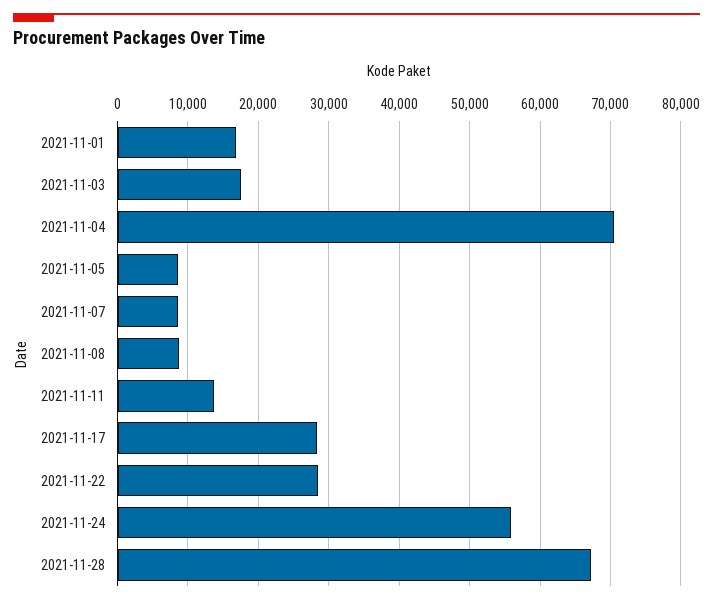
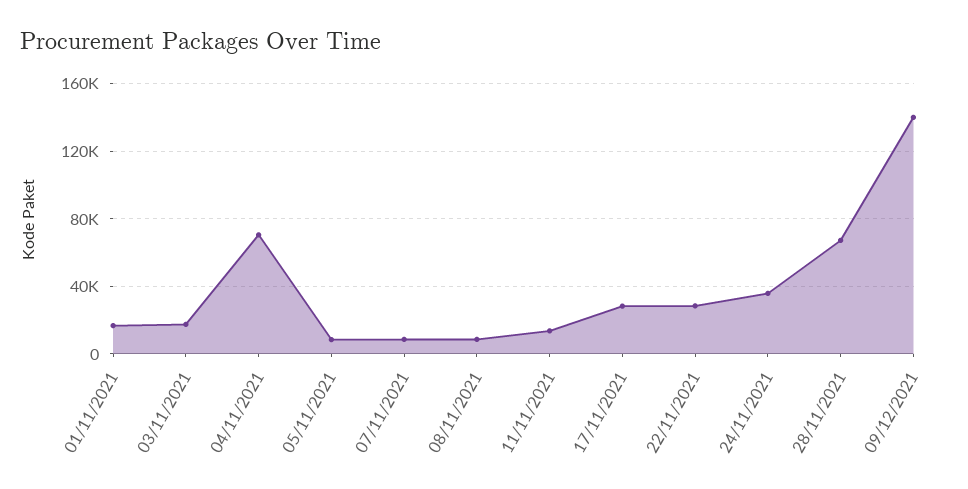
2021-11-24: 56000 -> 35000
09/12/2021: none -> 140000

